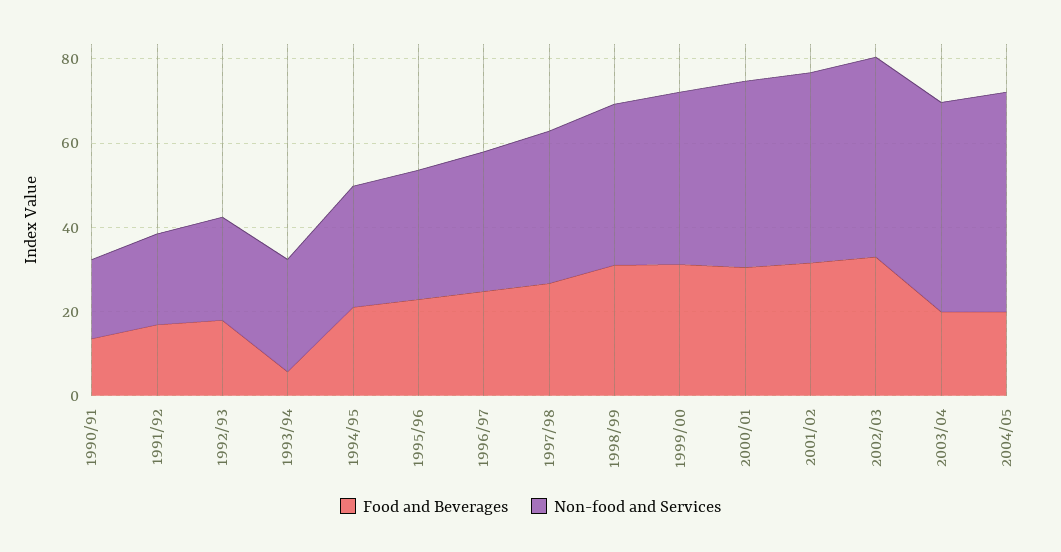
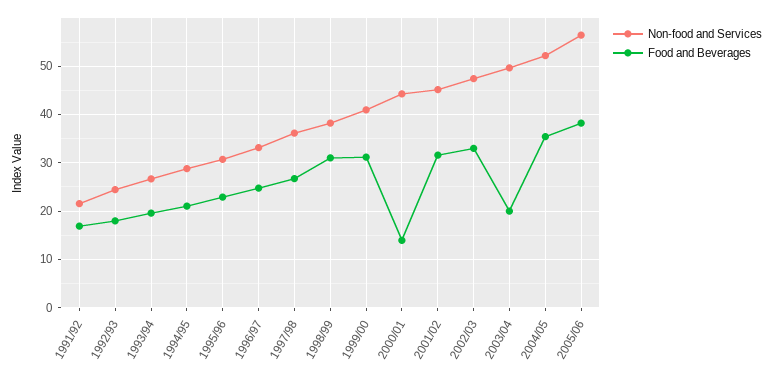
Food and Beverages, 1990/91: 15 -> none
Non-food and Services, 1990/91: 20 -> none
Food and Beverages, 1993/94: 5 -> 20
Food and Beverages, 2000/01: 30 -> 14
Food and Beverages, 2004/05: 20 -> 36
Non-food and Services, 2005/06: none -> 56
Food and Beverages, 2005/06: none -> 38

